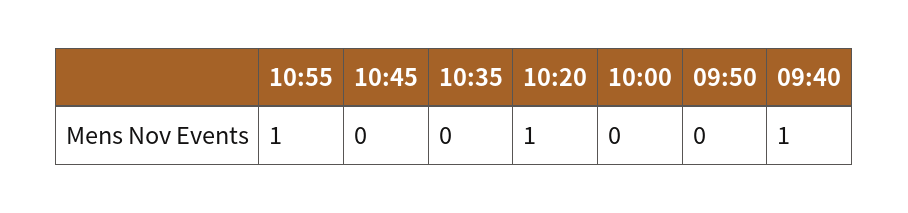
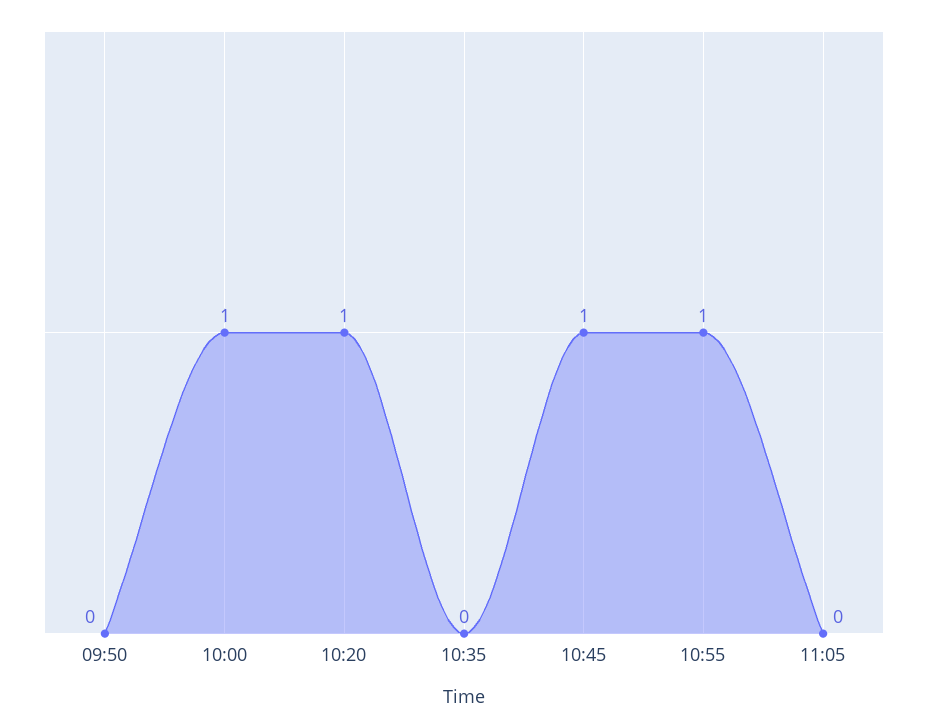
10:45: 0 -> 1
10:00: 0 -> 1
09:40: 1 -> none
11:05: none -> 0

